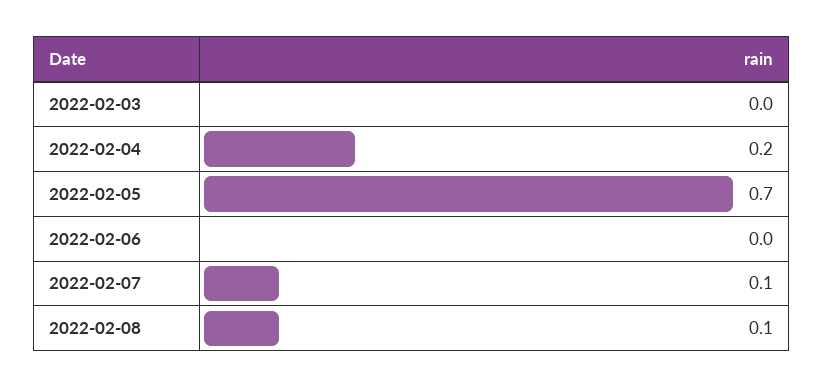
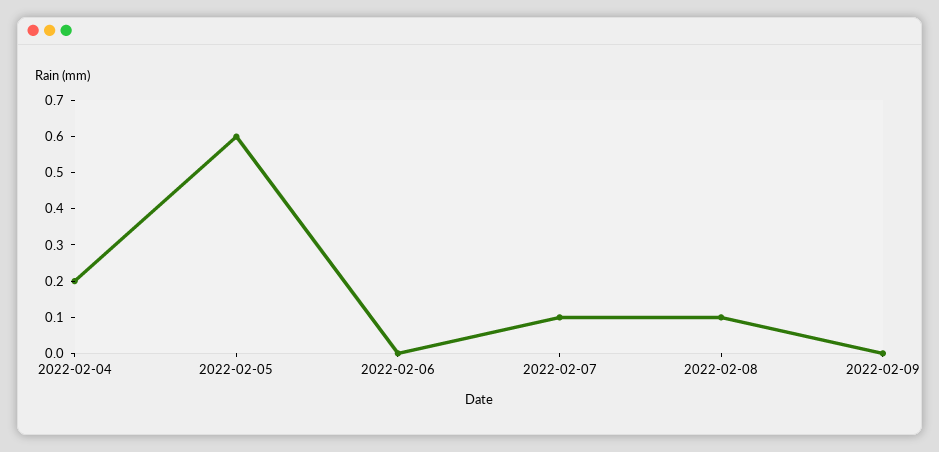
2022-02-03: 0 -> none
2022-02-05: 0.7 -> 0.6
2022-02-09: none -> 0

